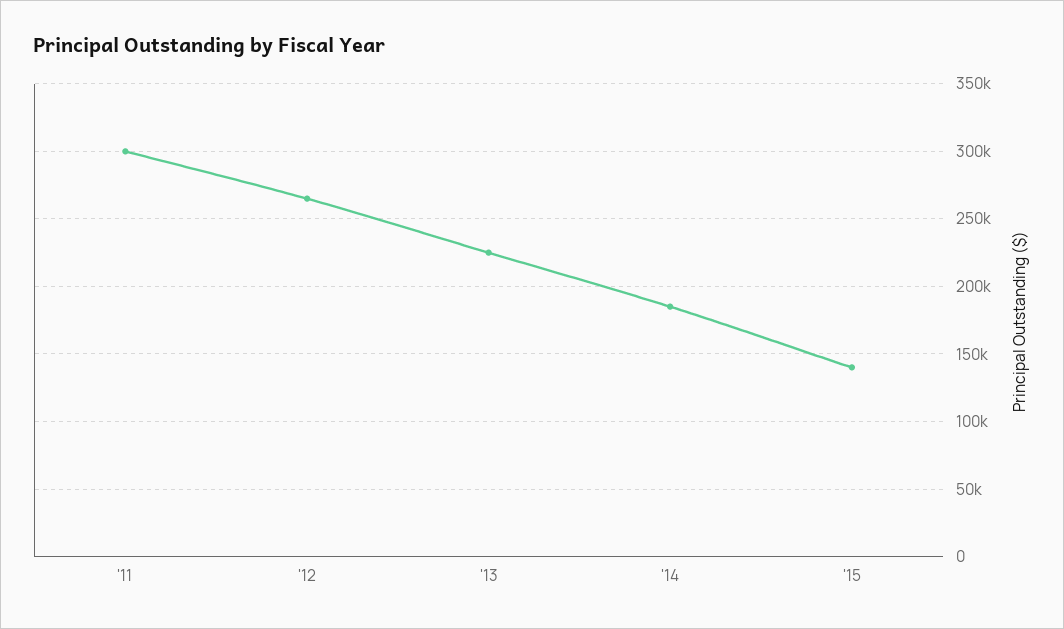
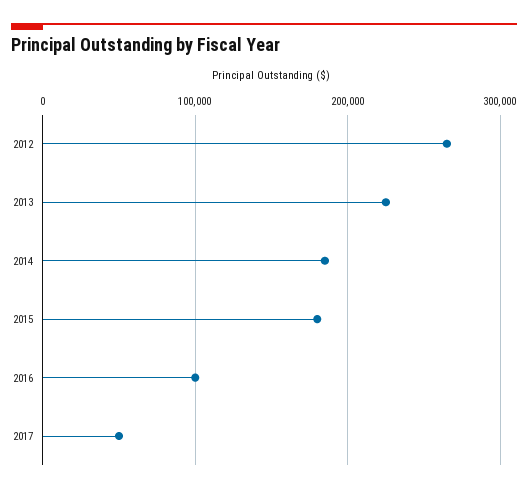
'11: 300000 -> none
'15: 140000 -> 180000
2016: none -> 100000
2017: none -> 50000

